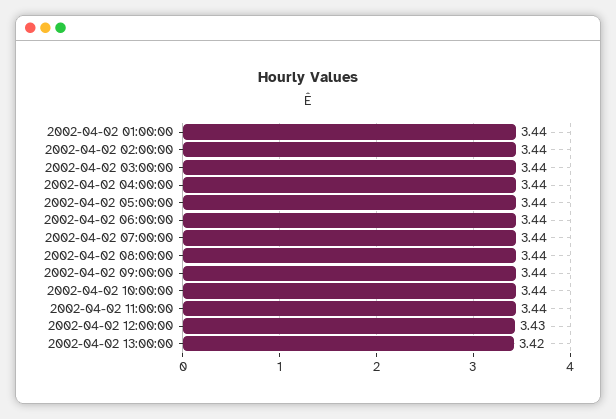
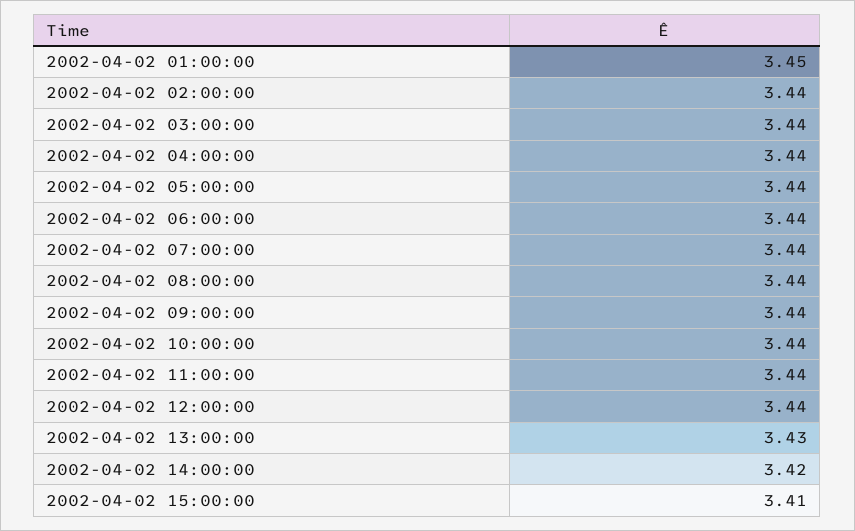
2002-04-02 01:00:00: 3.44 -> 3.45
2002-04-02 12:00:00: 3.43 -> 3.44
2002-04-02 13:00:00: 3.42 -> 3.43
2002-04-02 14:00:00: none -> 3.42
2002-04-02 15:00:00: none -> 3.41

